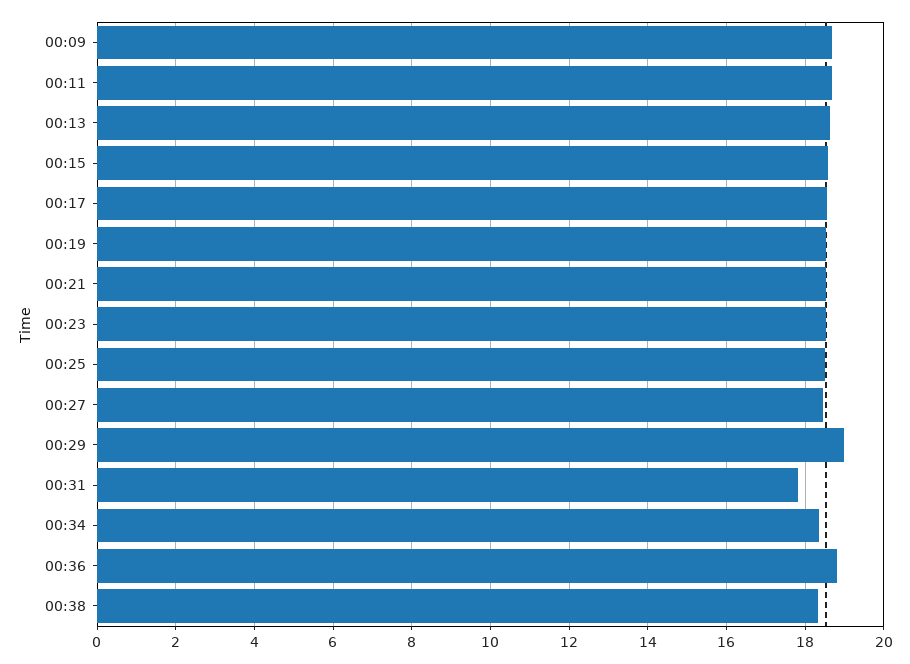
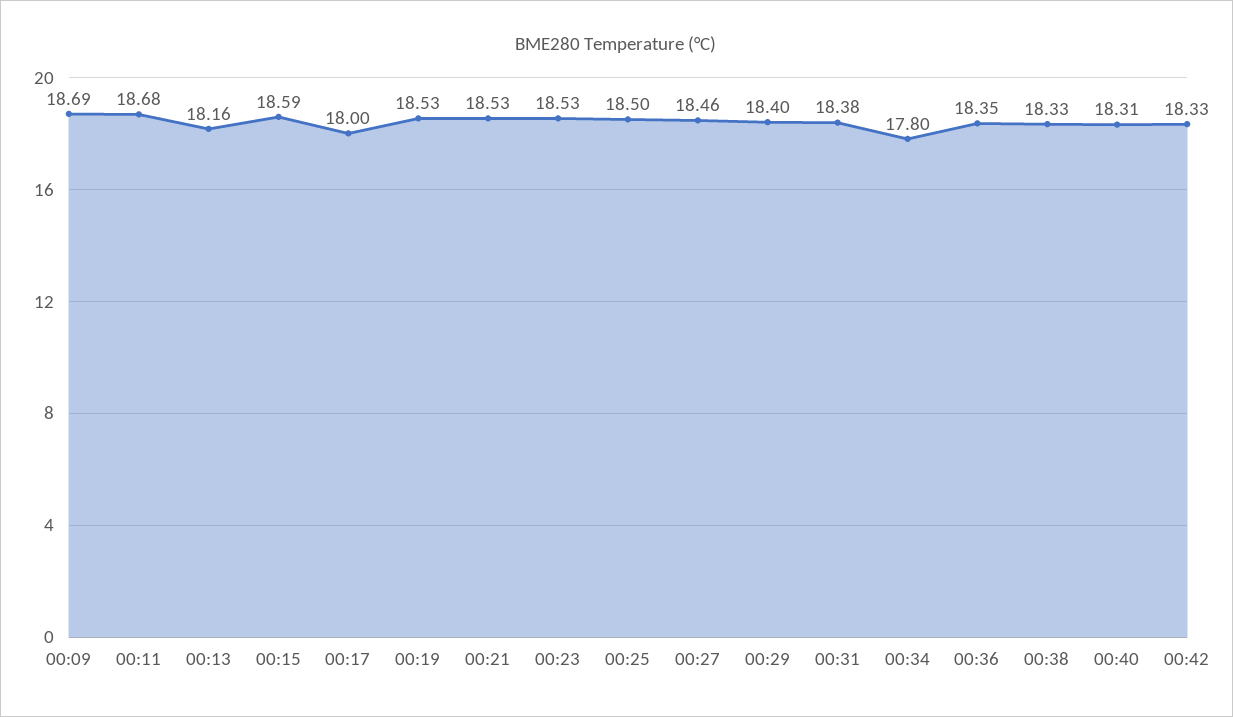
00:13: 18.6 -> 18.16
00:17: 18.6 -> 18
00:29: 19 -> 18.4
00:31: 17.8 -> 18.38
00:34: 18.4 -> 17.8
00:36: 18.8 -> 18.35
00:40: none -> 18.31
00:42: none -> 18.33

